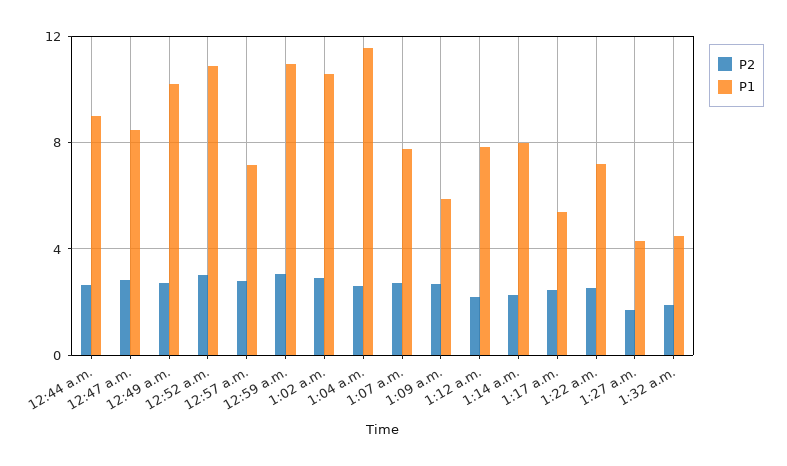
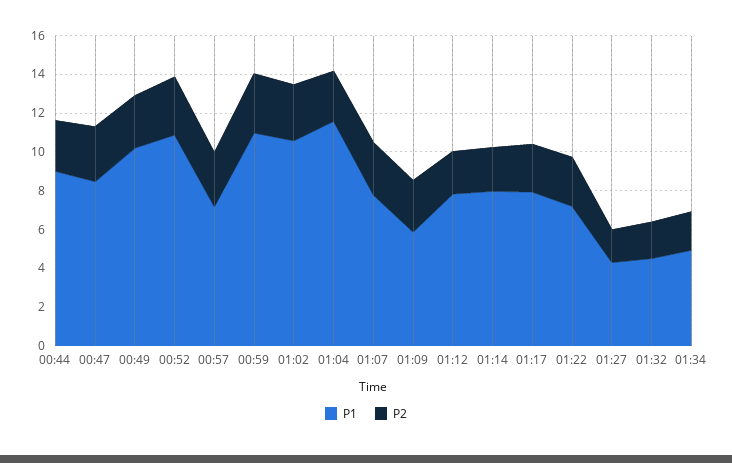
P1, 1:17 a.m.: 5.5 -> 8
P1, 01:34: none -> 5
P2, 01:34: none -> 2

